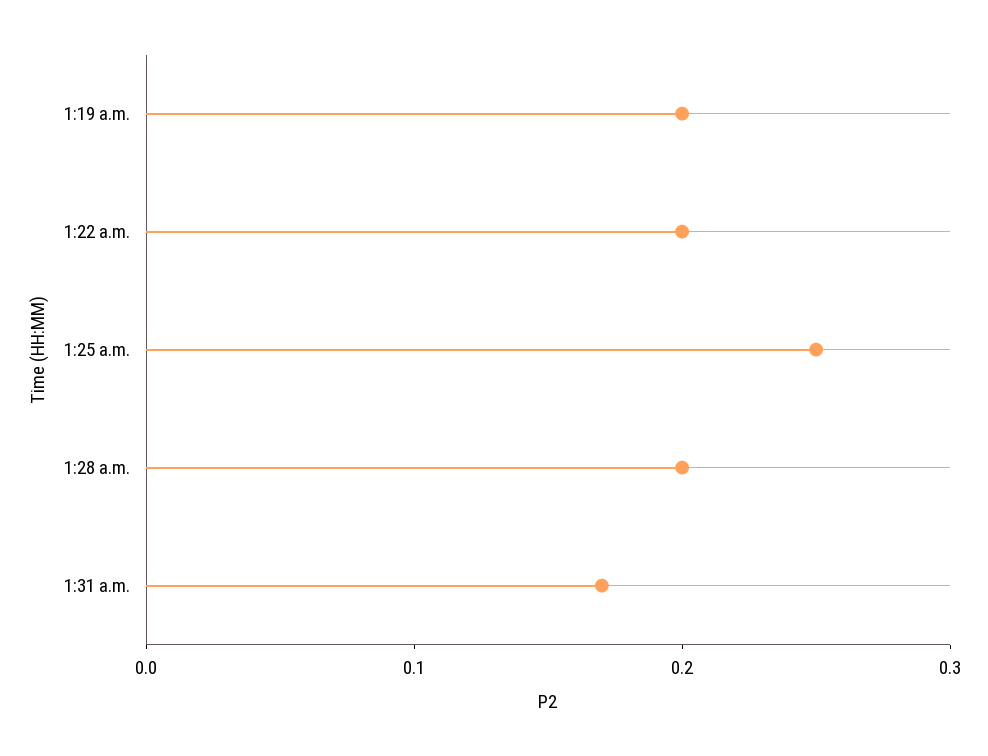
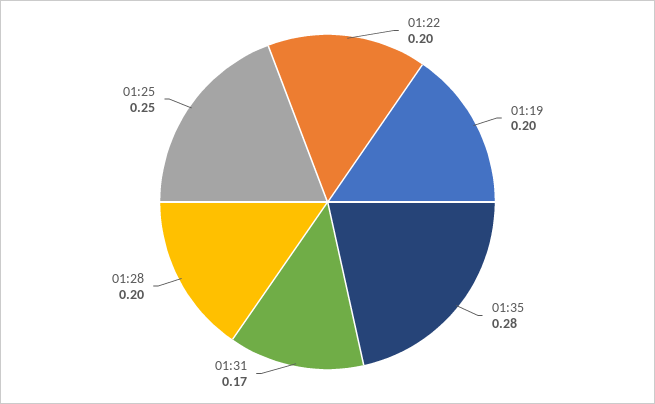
01:35: none -> 0.28

